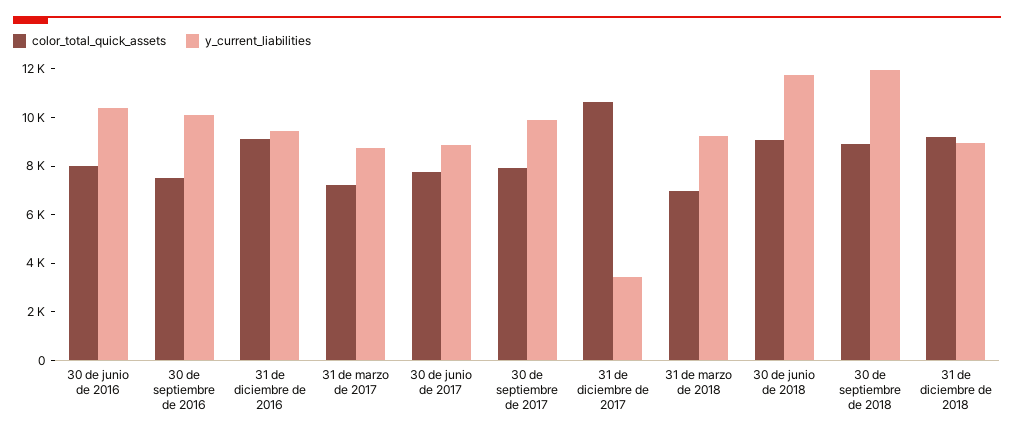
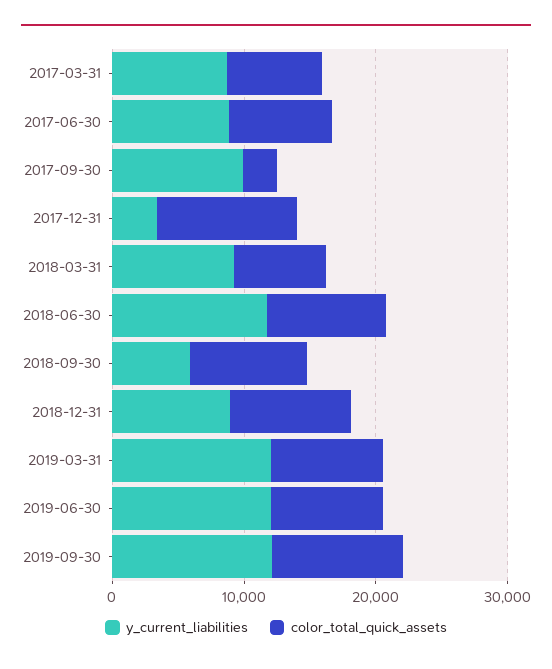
color_total_quick_assets, 30 de junio de 2016: 8000 -> none
y_current_liabilities, 30 de junio de 2016: 10500 -> none
color_total_quick_assets, 30 de septiembre de 2016: 7500 -> none
y_current_liabilities, 30 de septiembre de 2016: 10000 -> none
color_total_quick_assets, 31 de diciembre de 2016: 9000 -> none
y_current_liabilities, 31 de diciembre de 2016: 9500 -> none
color_total_quick_assets, 30 de septiembre de 2017: 8000 -> 2000
y_current_liabilities, 30 de septiembre de 2018: 12000 -> 6000
y_current_liabilities, 2019-03-31: none -> 12000
color_total_quick_assets, 2019-03-31: none -> 8000
y_current_liabilities, 2019-06-30: none -> 12000
color_total_quick_assets, 2019-06-30: none -> 8000
y_current_liabilities, 2019-09-30: none -> 12000
color_total_quick_assets, 2019-09-30: none -> 10000

